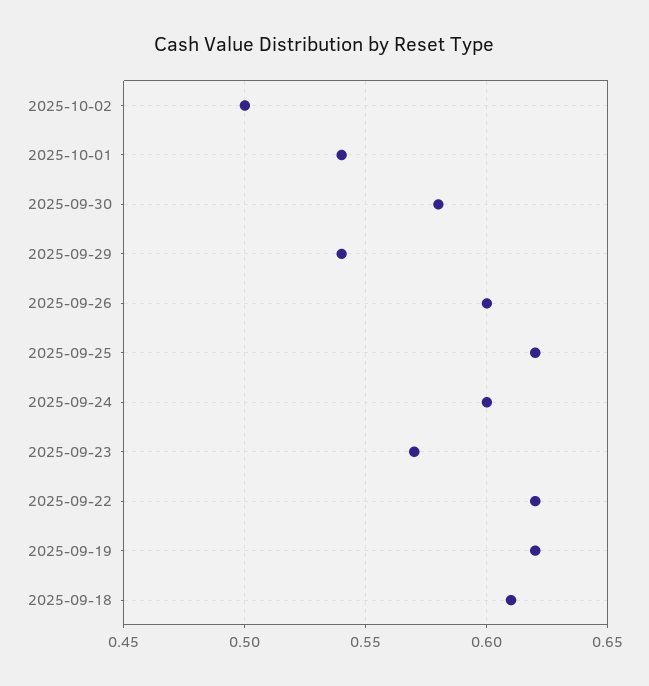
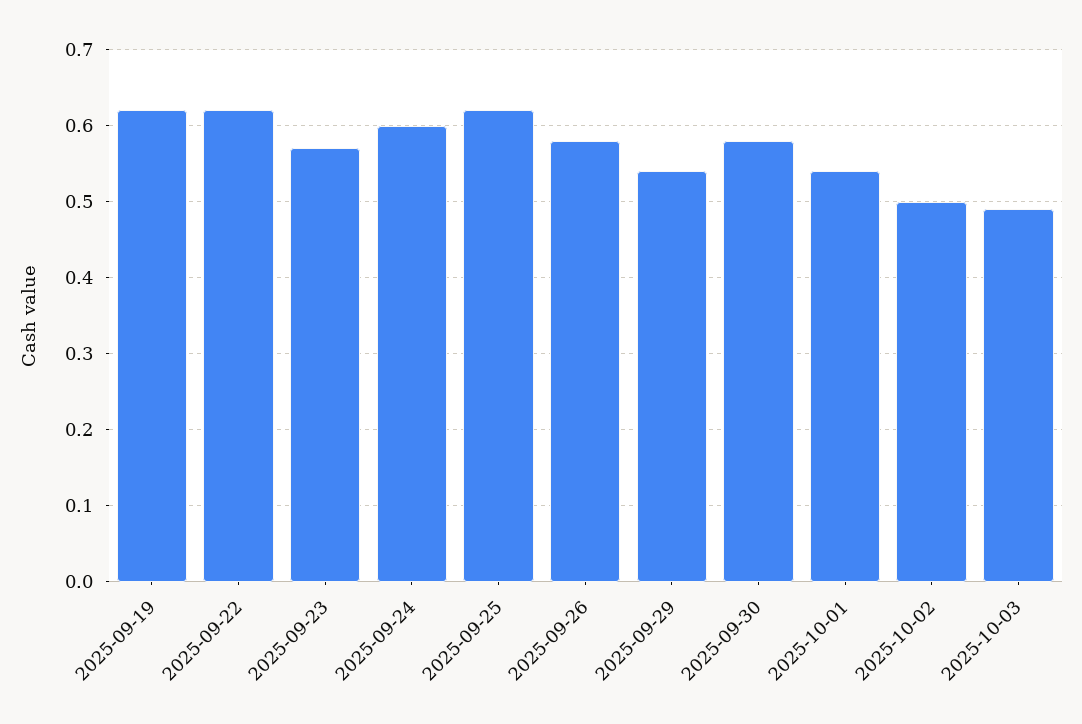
2025-09-26: 0.6 -> 0.58
2025-09-18: 0.61 -> none
2025-10-03: none -> 0.49

